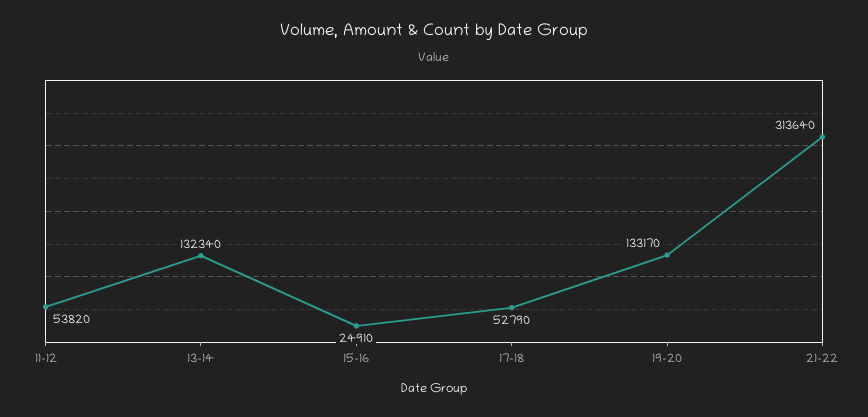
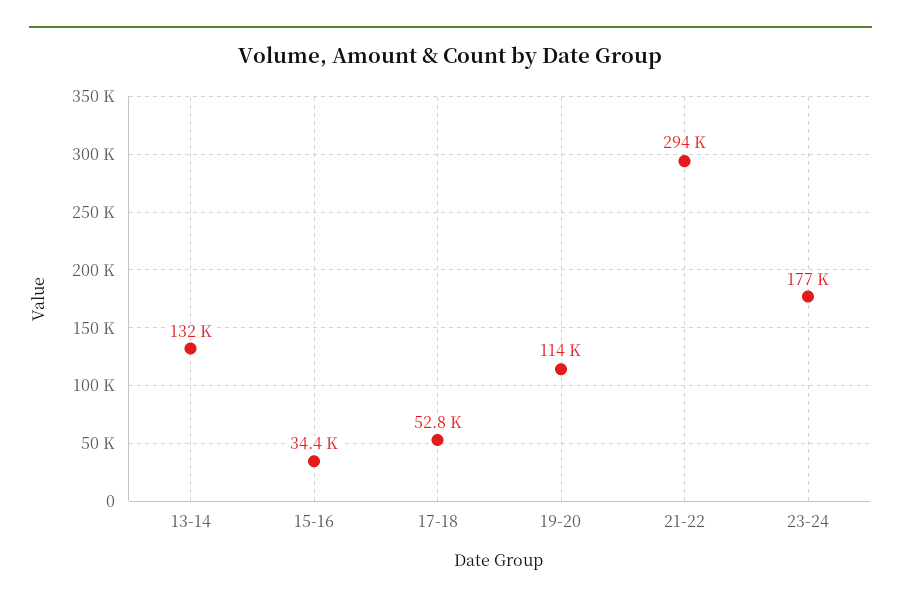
11-12: 53820 -> none
15-16: 24910 -> 34400
19-20: 133170 -> 114000
21-22: 313640 -> 294000
23-24: none -> 177000

